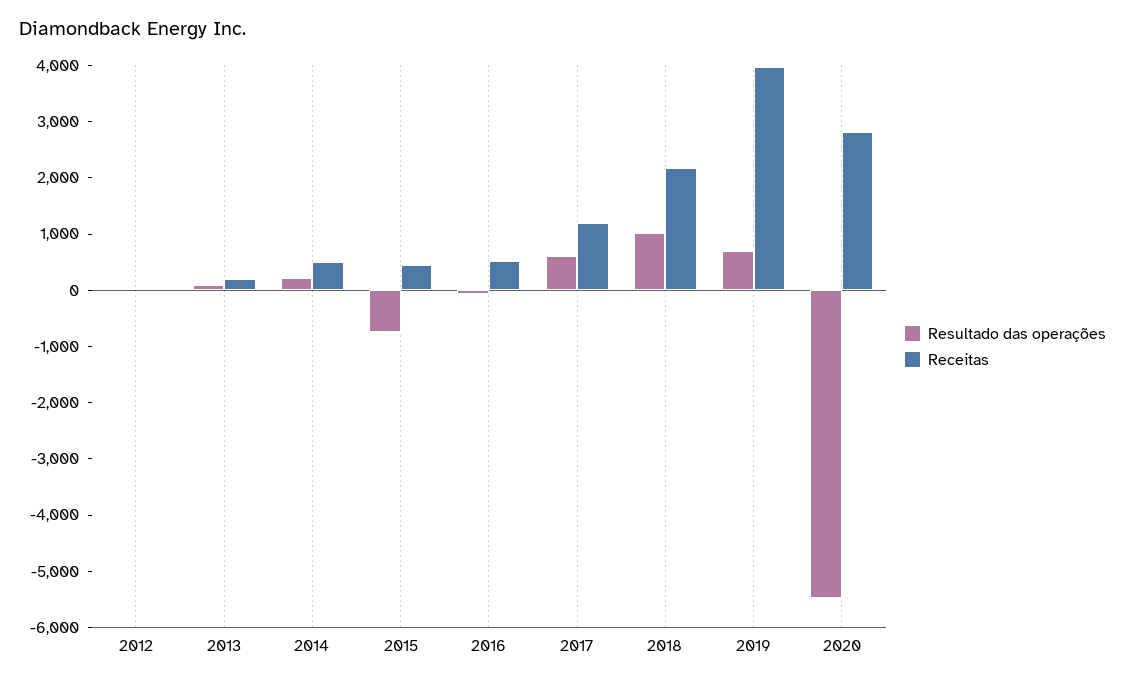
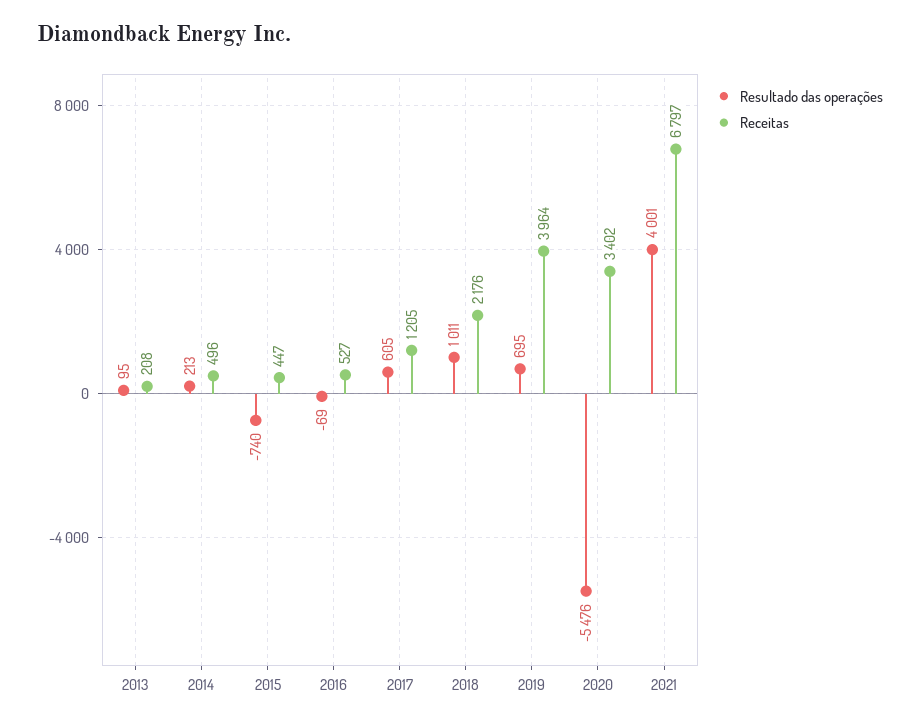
Resultado das operações, 2012: 0 -> none
Receitas, 2012: 0 -> none
Receitas, 2020: 2800 -> 3402
Resultado das operações, 2021: none -> 4001
Receitas, 2021: none -> 6797

